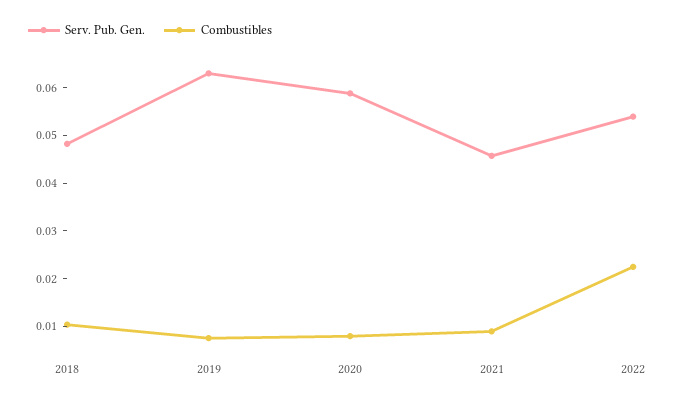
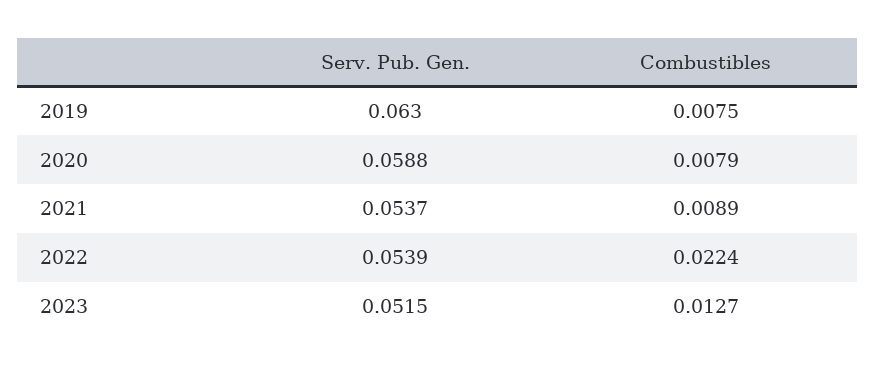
Serv. Pub. Gen., 2018: 0.048 -> none
Combustibles, 2018: 0.01 -> none
Serv. Pub. Gen., 2021: 0.046 -> 0.0537
Serv. Pub. Gen., 2023: none -> 0.0515
Combustibles, 2023: none -> 0.0127

